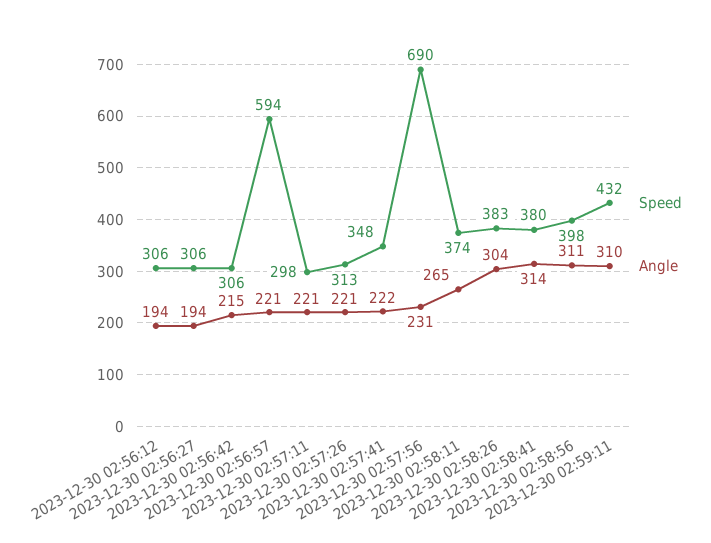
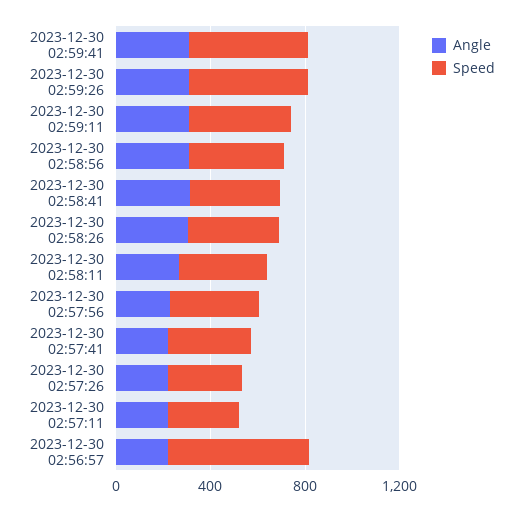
Speed, 2023-12-30 02:56:12: 306 -> none
Angle, 2023-12-30 02:56:12: 194 -> none
Speed, 2023-12-30 02:56:27: 306 -> none
Angle, 2023-12-30 02:56:27: 194 -> none
Speed, 2023-12-30 02:56:42: 306 -> none
Angle, 2023-12-30 02:56:42: 215 -> none
Speed, 2023-12-30 02:57:56: 690 -> 400
Angle, 2023-12-30 02:59:41: none -> 300
Speed, 2023-12-30 02:59:41: none -> 500
Angle, 2023-12-30 02:59:26: none -> 300
Speed, 2023-12-30 02:59:26: none -> 500

